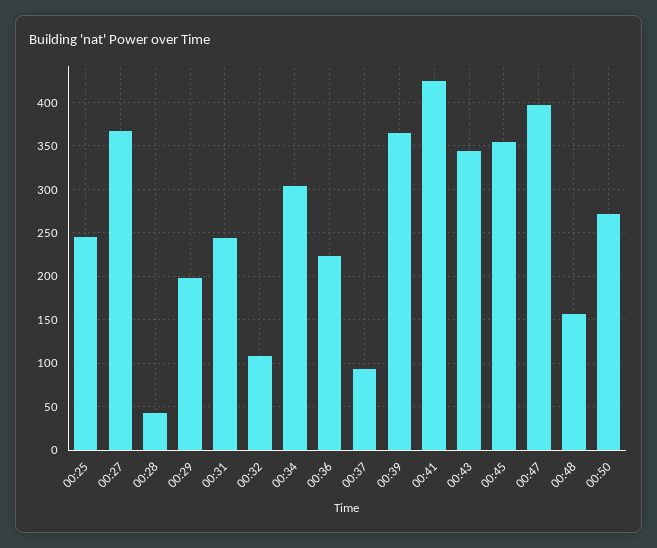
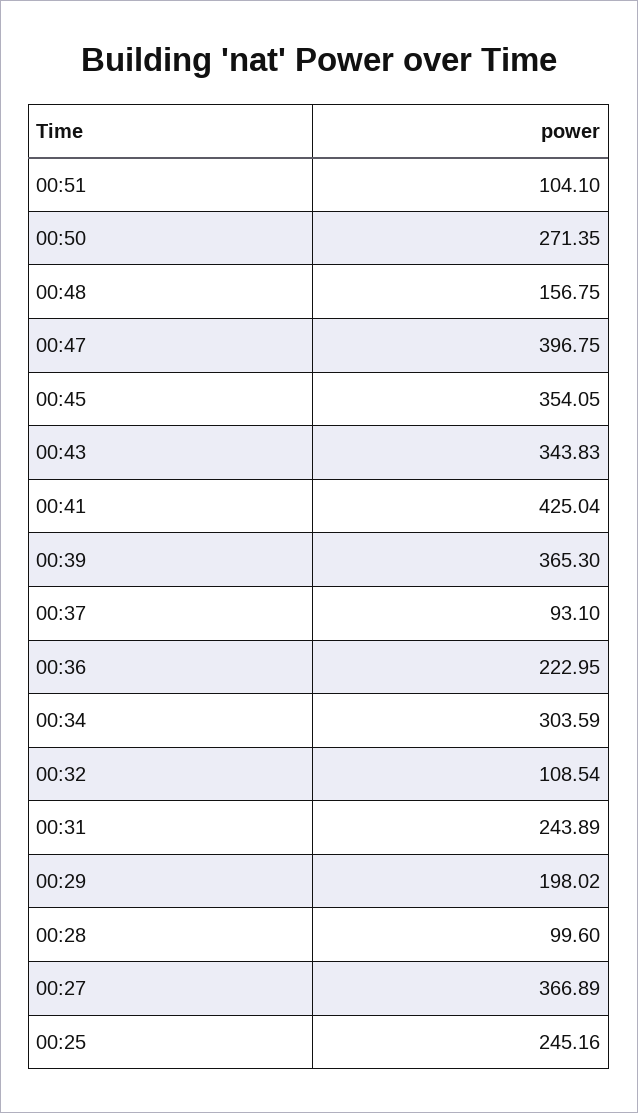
00:28: 40 -> 99.6
00:51: none -> 104.1

